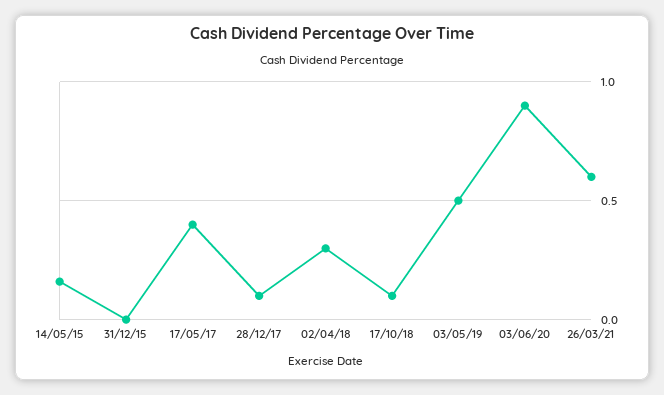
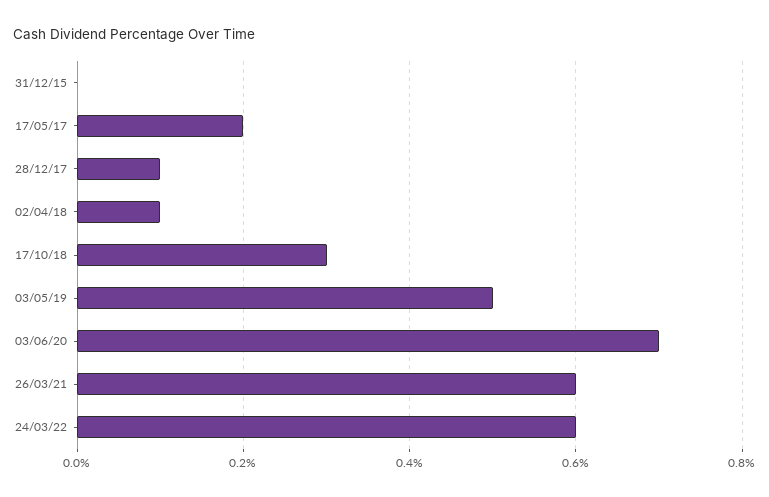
14/05/15: 0.15 -> none
17/05/17: 0.4 -> 0.2
02/04/18: 0.3 -> 0.1
17/10/18: 0.1 -> 0.3
03/06/20: 0.9 -> 0.7
24/03/22: none -> 0.6

